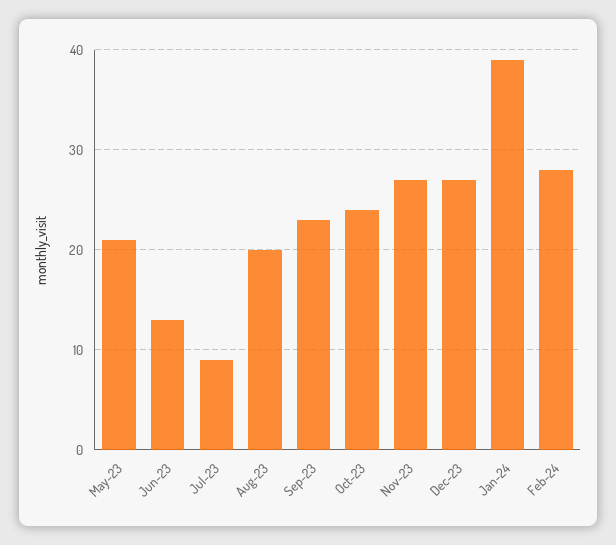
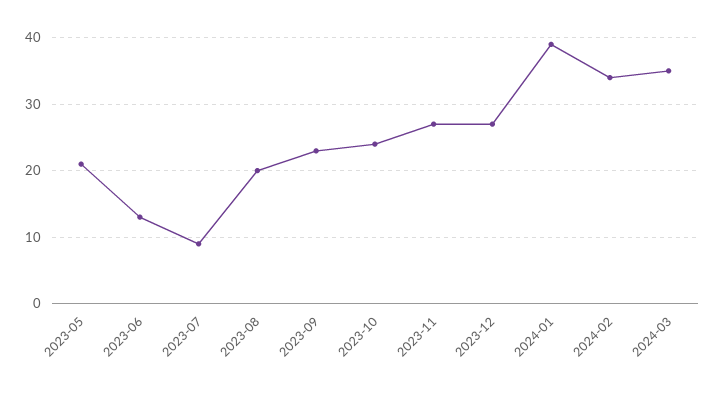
Feb-24: 28 -> 34
2024-03: none -> 35

